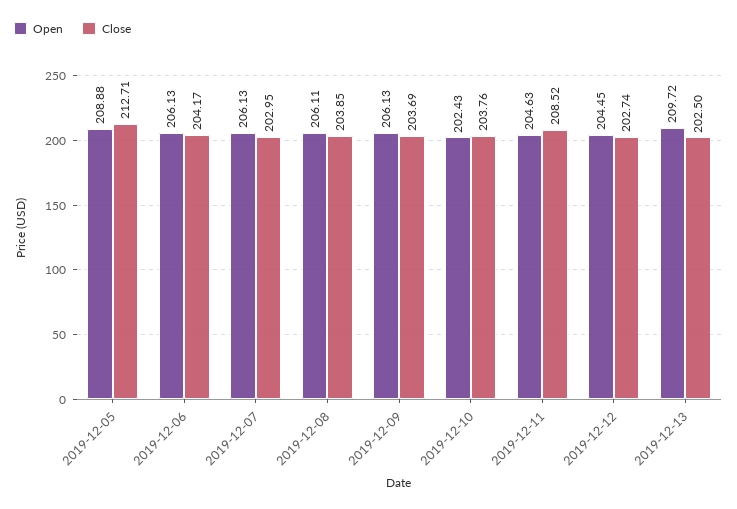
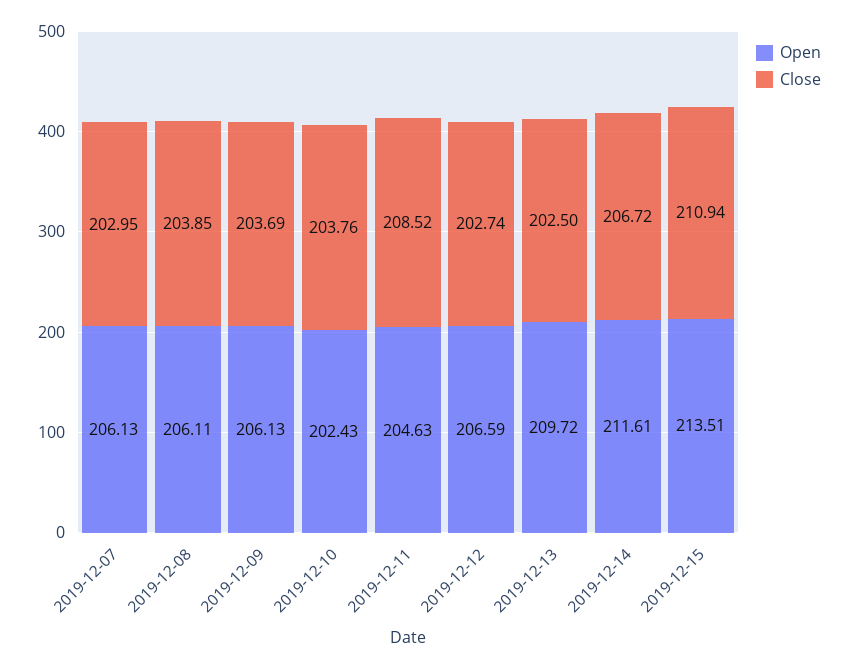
Open, 2019-12-05: 208.88 -> none
Close, 2019-12-05: 212.71 -> none
Open, 2019-12-06: 206.13 -> none
Close, 2019-12-06: 204.17 -> none
Open, 2019-12-12: 204.45 -> 206.59
Open, 2019-12-14: none -> 211.61
Close, 2019-12-14: none -> 206.72
Open, 2019-12-15: none -> 213.51
Close, 2019-12-15: none -> 210.94

